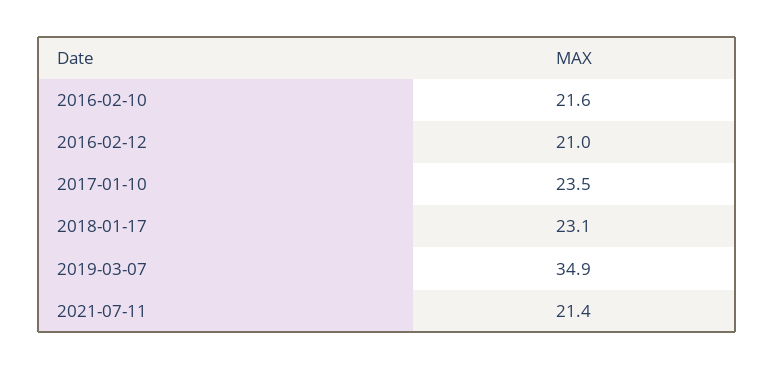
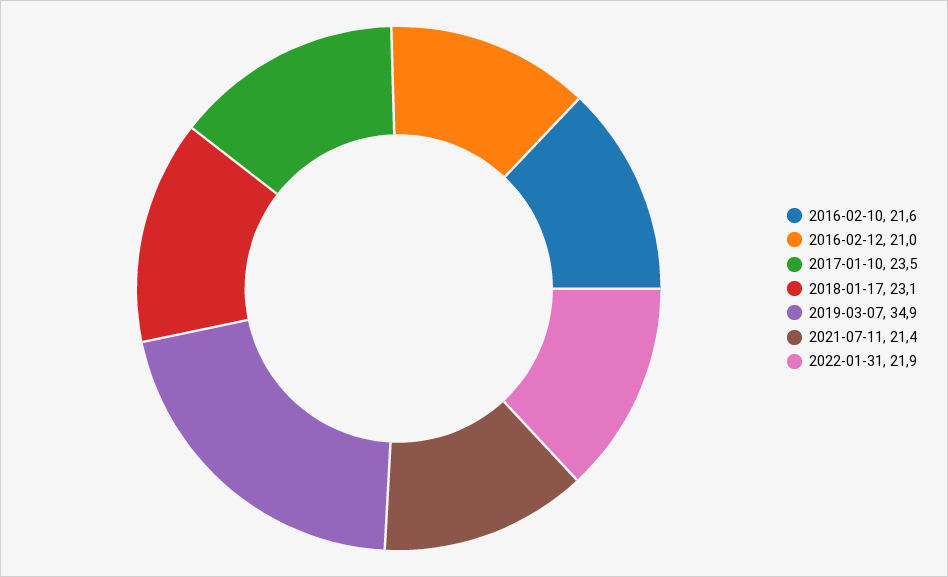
2022-01-31: none -> 21.9

